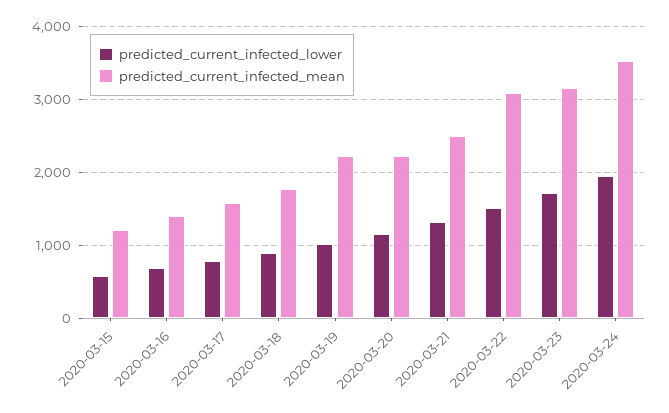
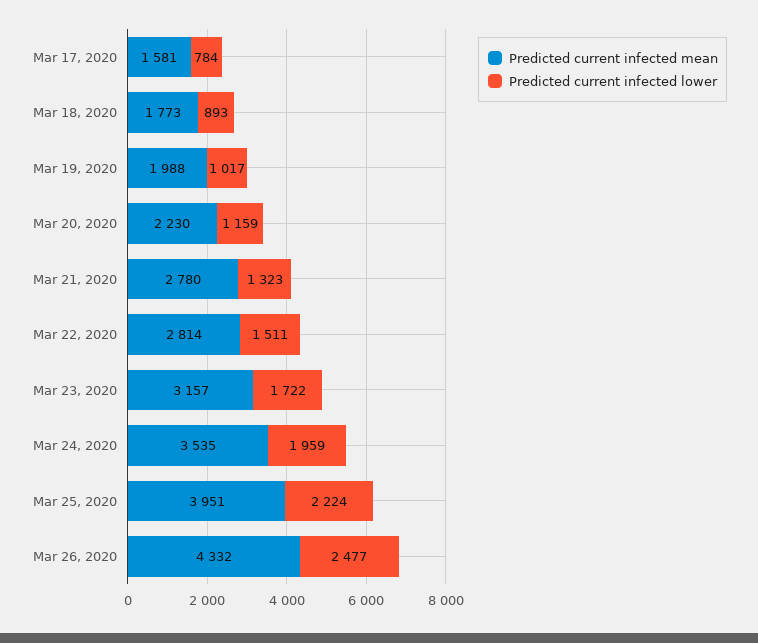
predicted_current_infected_lower, 2020-03-15: 600 -> none
predicted_current_infected_mean, 2020-03-15: 1200 -> none
predicted_current_infected_lower, 2020-03-16: 700 -> none
predicted_current_infected_mean, 2020-03-16: 1400 -> none
predicted_current_infected_mean, 2020-03-19: 2200 -> 1988
predicted_current_infected_mean, 2020-03-21: 2500 -> 2780
predicted_current_infected_mean, 2020-03-22: 3100 -> 2814
predicted_current_infected_mean, Mar 25, 2020: none -> 3951
predicted_current_infected_lower, Mar 25, 2020: none -> 2224
predicted_current_infected_mean, Mar 26, 2020: none -> 4332
predicted_current_infected_lower, Mar 26, 2020: none -> 2477

